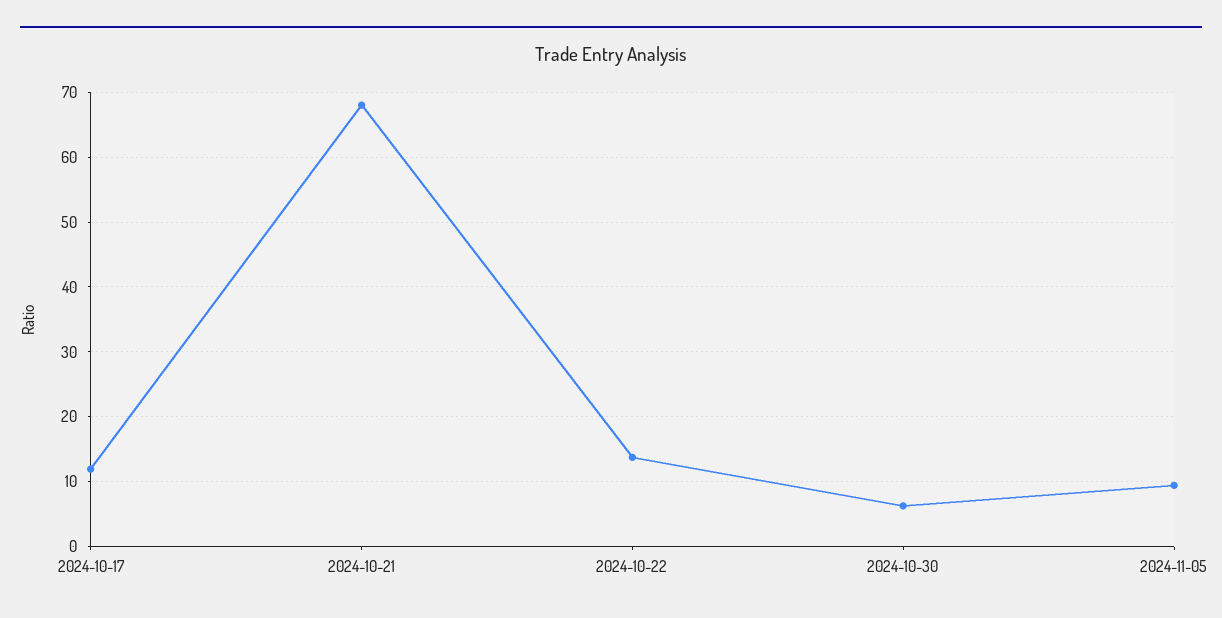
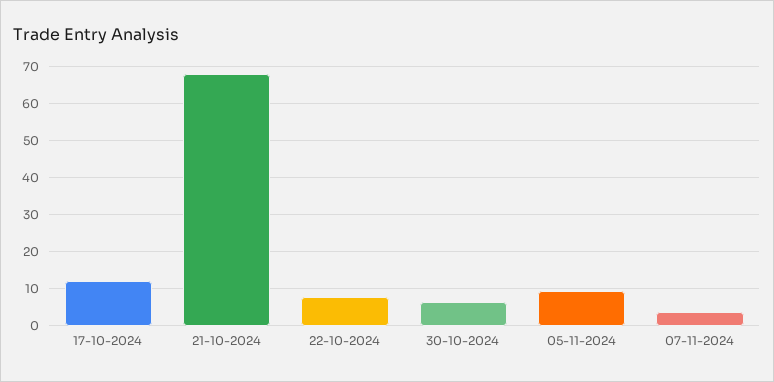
2024-10-22: 14 -> 8
07-11-2024: none -> 4

